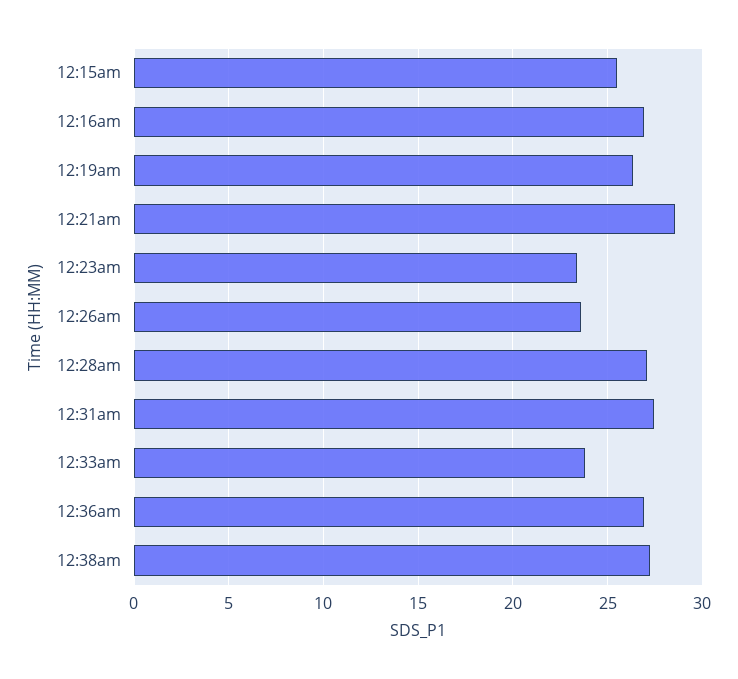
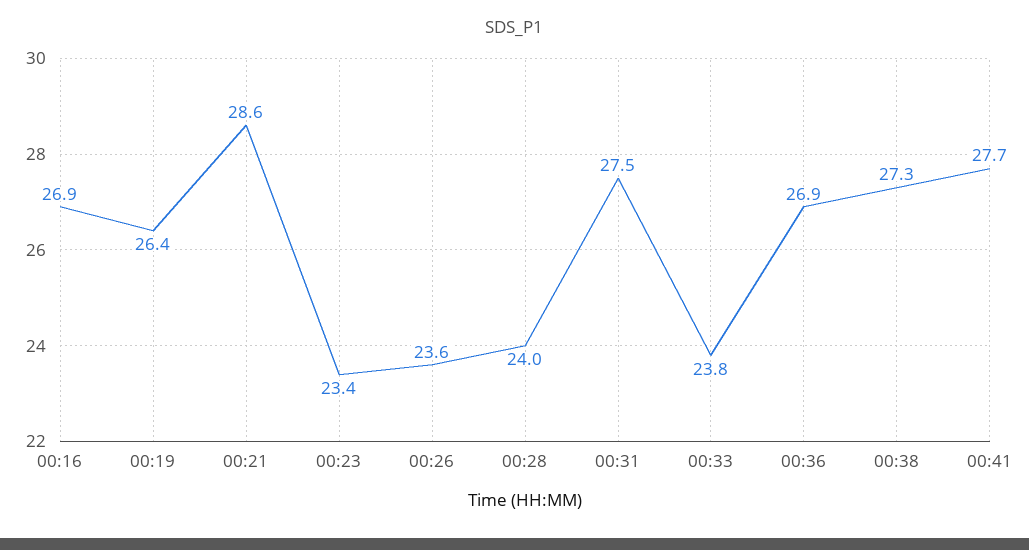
12:15am: 25.5 -> none
12:28am: 27 -> 24
00:41: none -> 27.7

